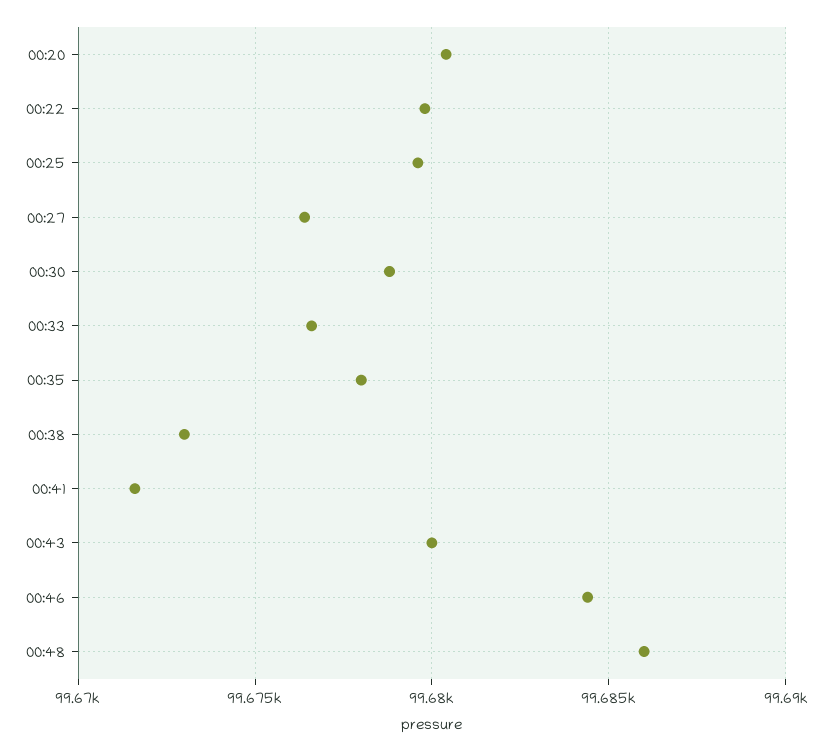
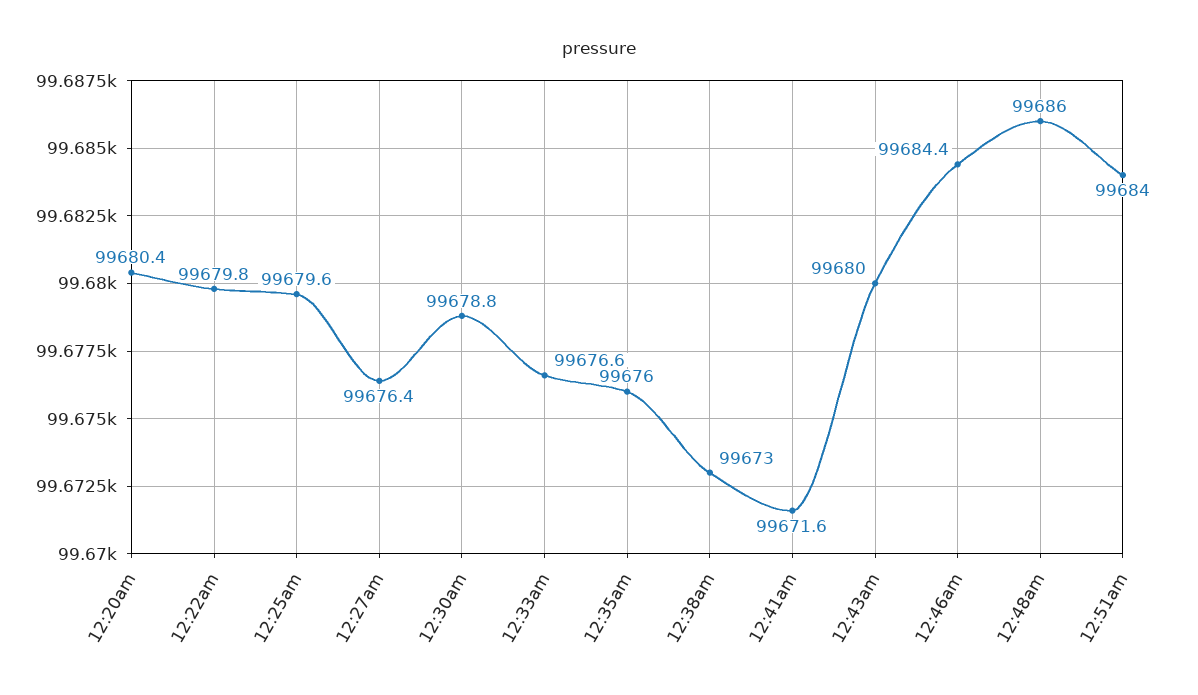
00:35: 99678 -> 99676
12:51am: none -> 99684

